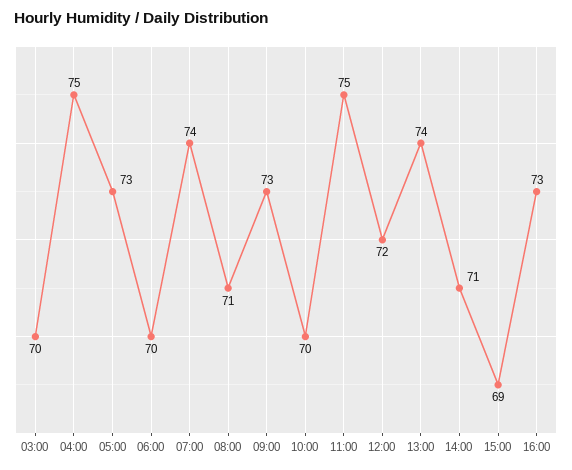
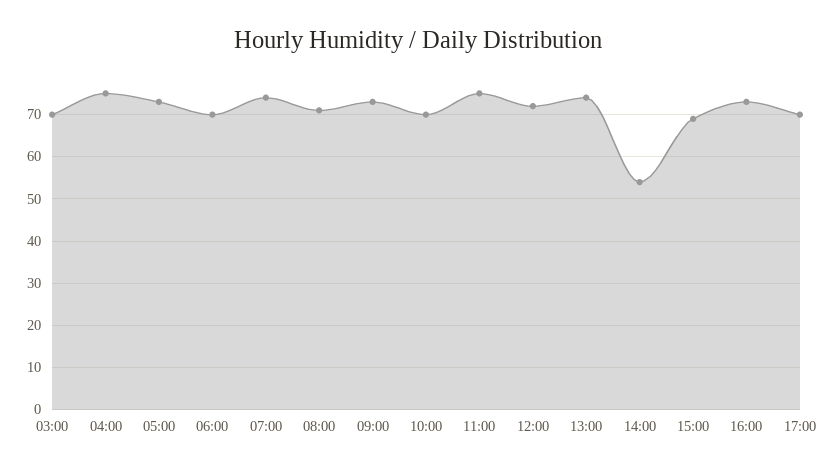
14:00: 71 -> 55
17:00: none -> 70

